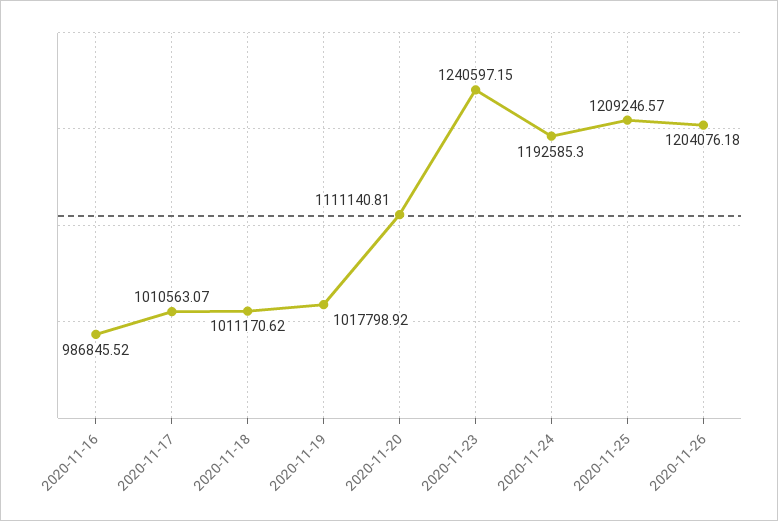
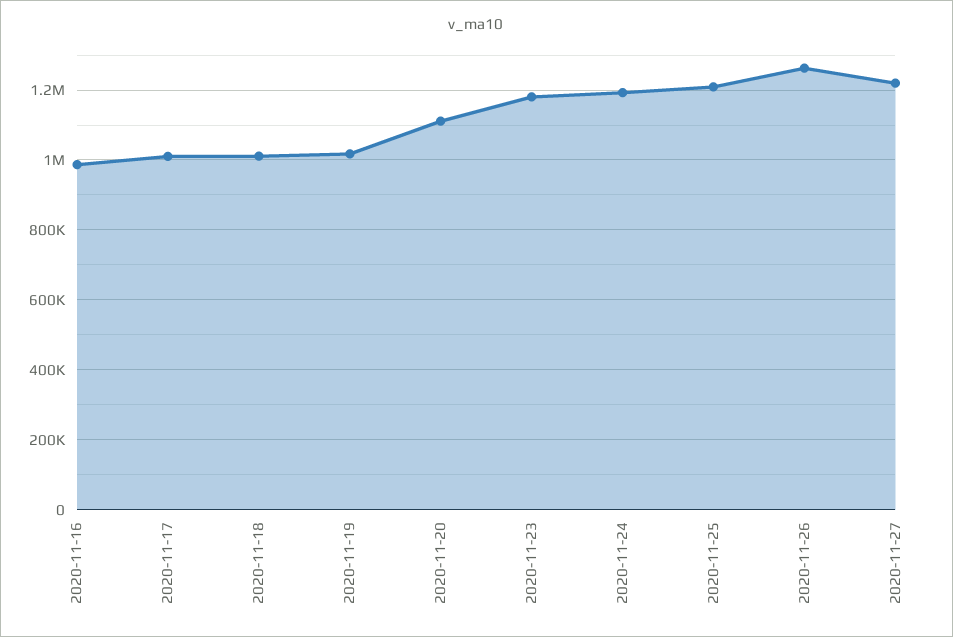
2020-11-23: 1240597.15 -> 1180000
2020-11-26: 1204076.18 -> 1260000
2020-11-27: none -> 1220000

